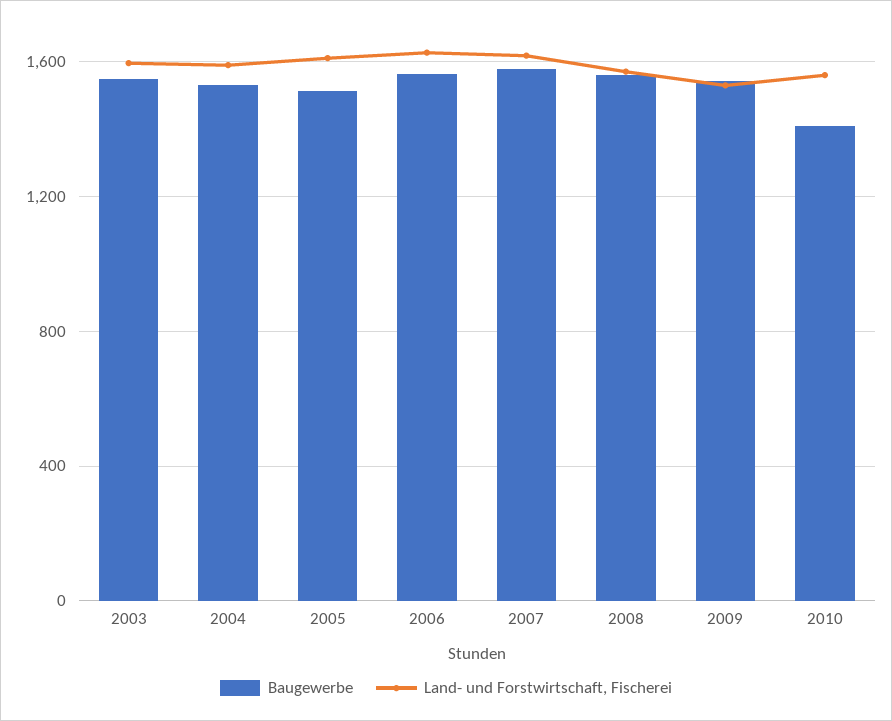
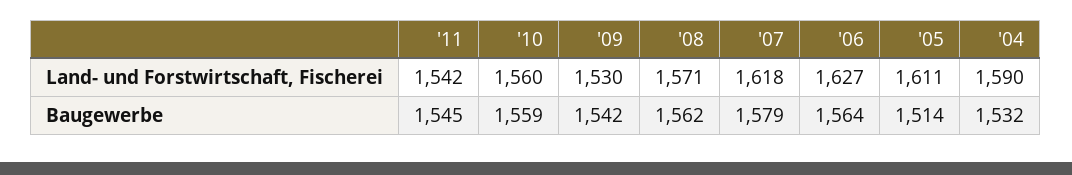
Baugewerbe, 2003: 1550 -> none
Land- und Forstwirtschaft, Fischerei, 2003: 1600 -> none
Baugewerbe, 2010: 1400 -> 1559
Land- und Forstwirtschaft, Fischerei, '11: none -> 1542
Baugewerbe, '11: none -> 1545

